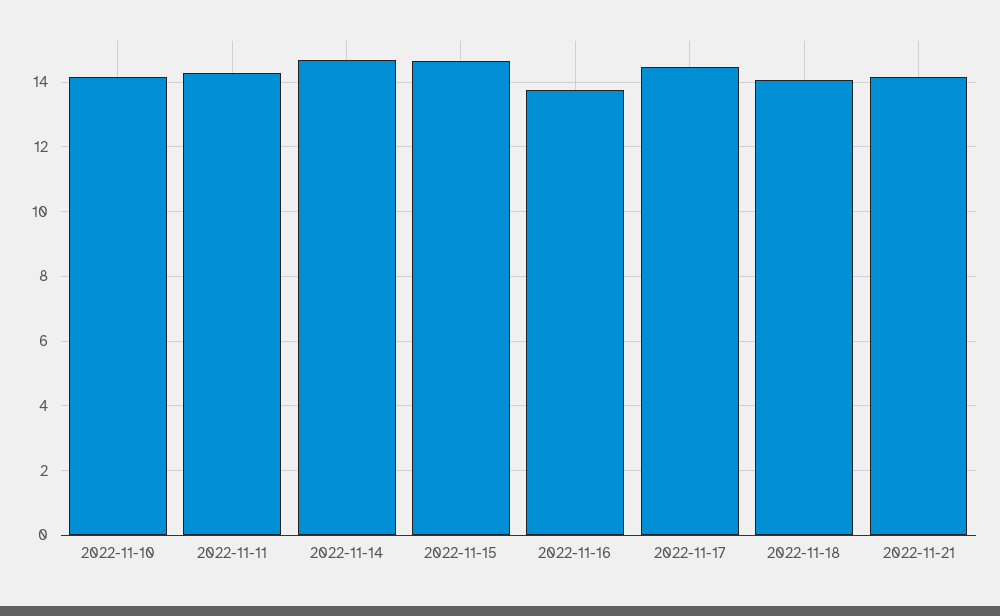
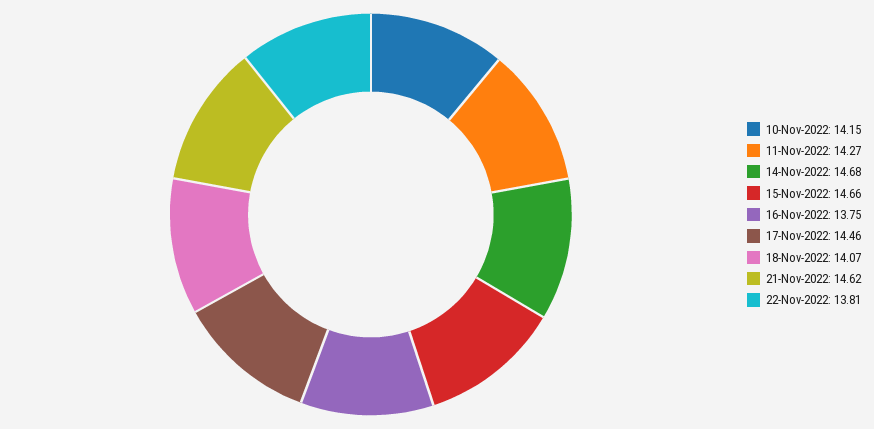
2022-11-21: 14.2 -> 14.62
22-Nov-2022: none -> 13.81

